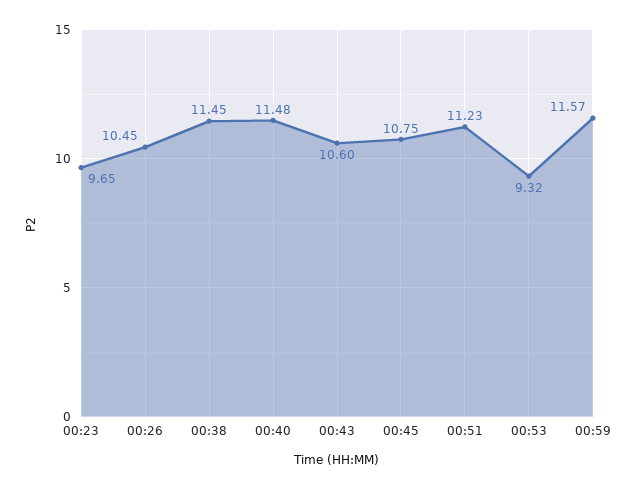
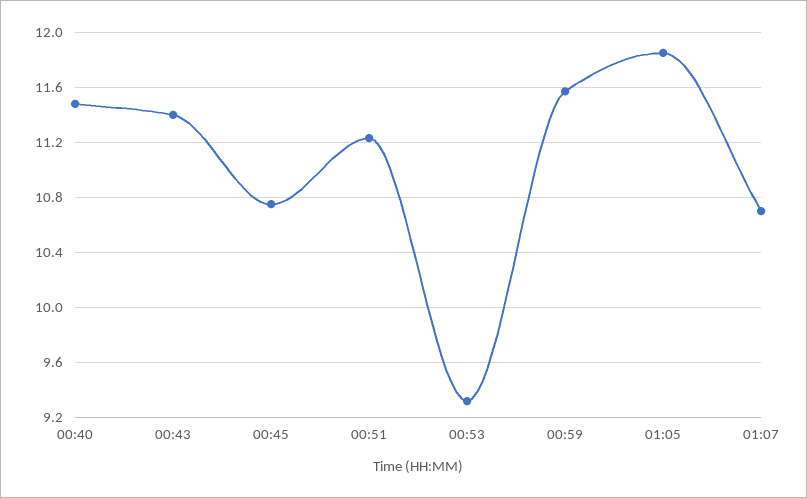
00:23: 9.65 -> none
00:26: 10.45 -> none
00:38: 11.45 -> none
00:43: 10.6 -> 11.4
01:05: none -> 11.85
01:07: none -> 10.7

